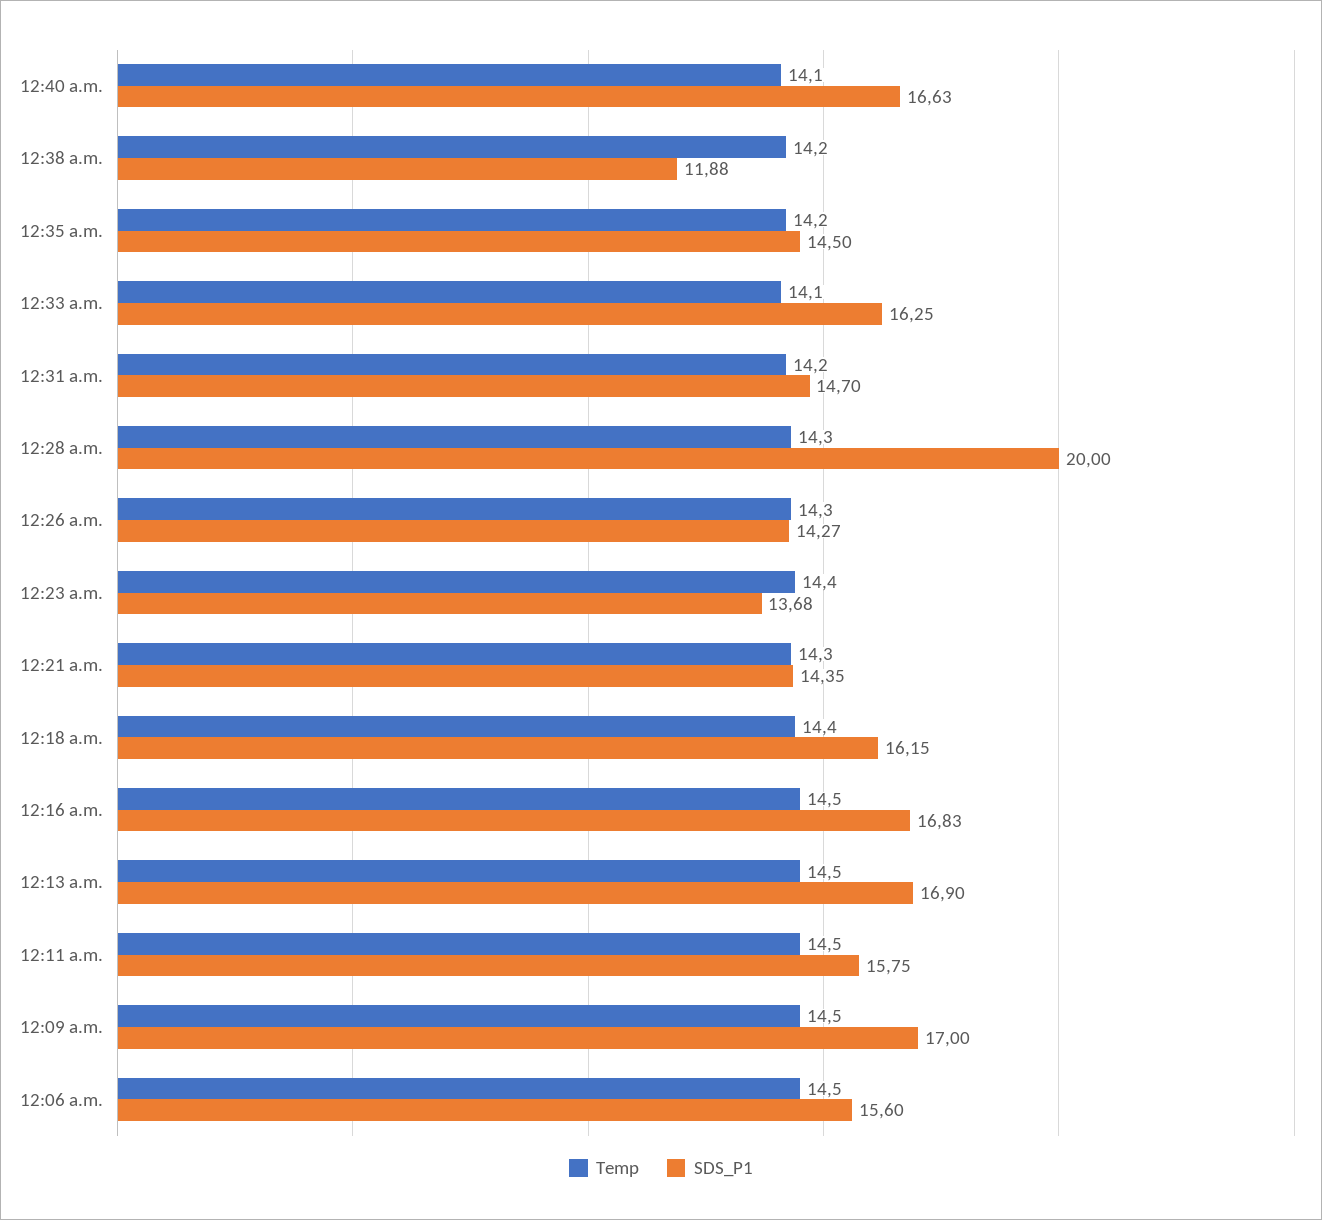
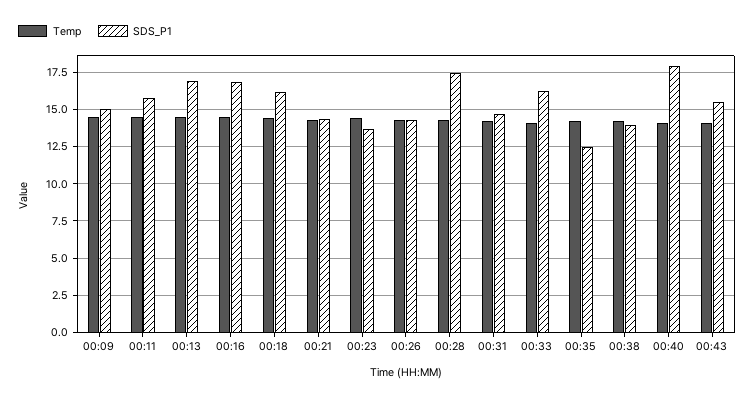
SDS_P1, 12:40 a.m.: 16.63 -> 18
SDS_P1, 12:38 a.m.: 11.88 -> 14
SDS_P1, 12:35 a.m.: 14.5 -> 12.5
SDS_P1, 12:28 a.m.: 20 -> 17.5
SDS_P1, 12:09 a.m.: 17 -> 15
Temp, 12:06 a.m.: 14.5 -> none
SDS_P1, 12:06 a.m.: 15.6 -> none
Temp, 00:43: none -> 14
SDS_P1, 00:43: none -> 15.5

